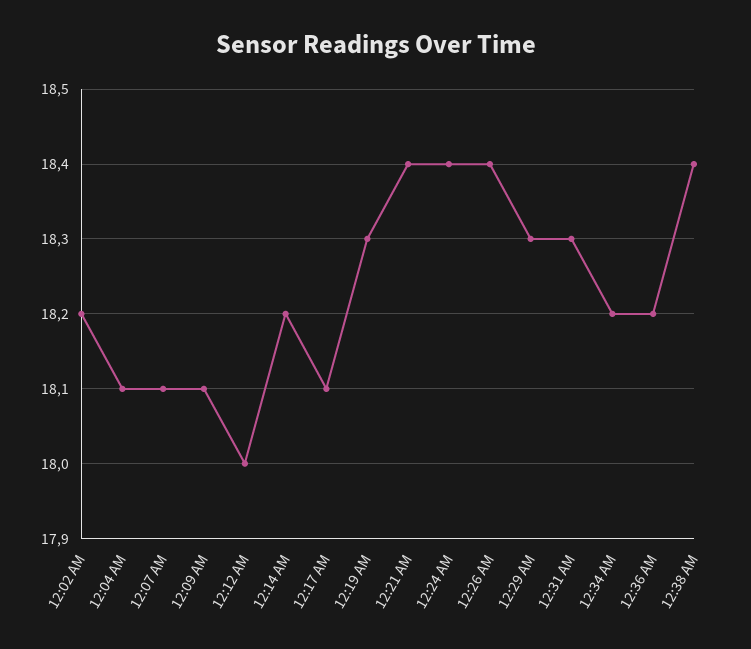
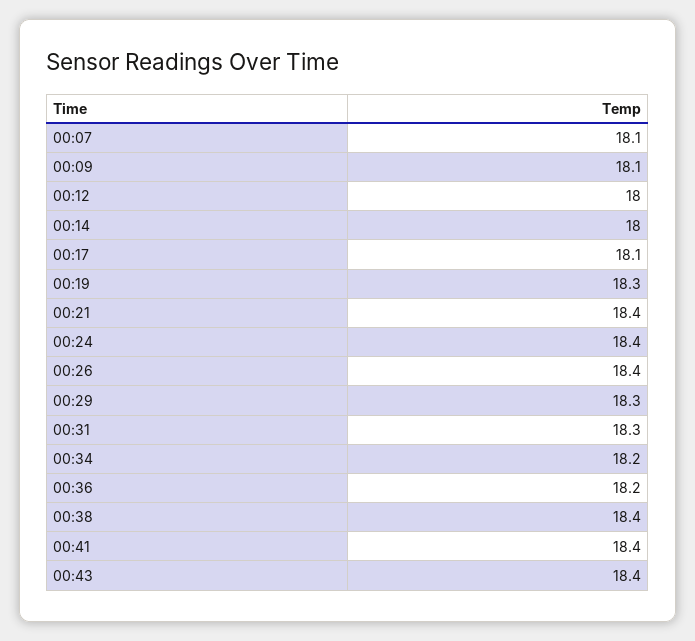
12:02 AM: 18.2 -> none
12:04 AM: 18.1 -> none
12:14 AM: 18.2 -> 18
00:41: none -> 18.4
00:43: none -> 18.4

